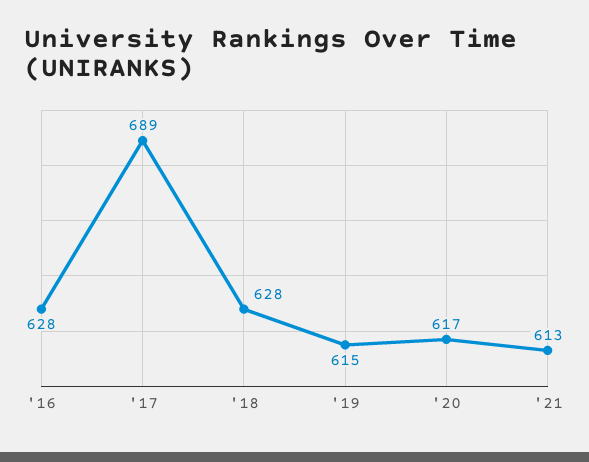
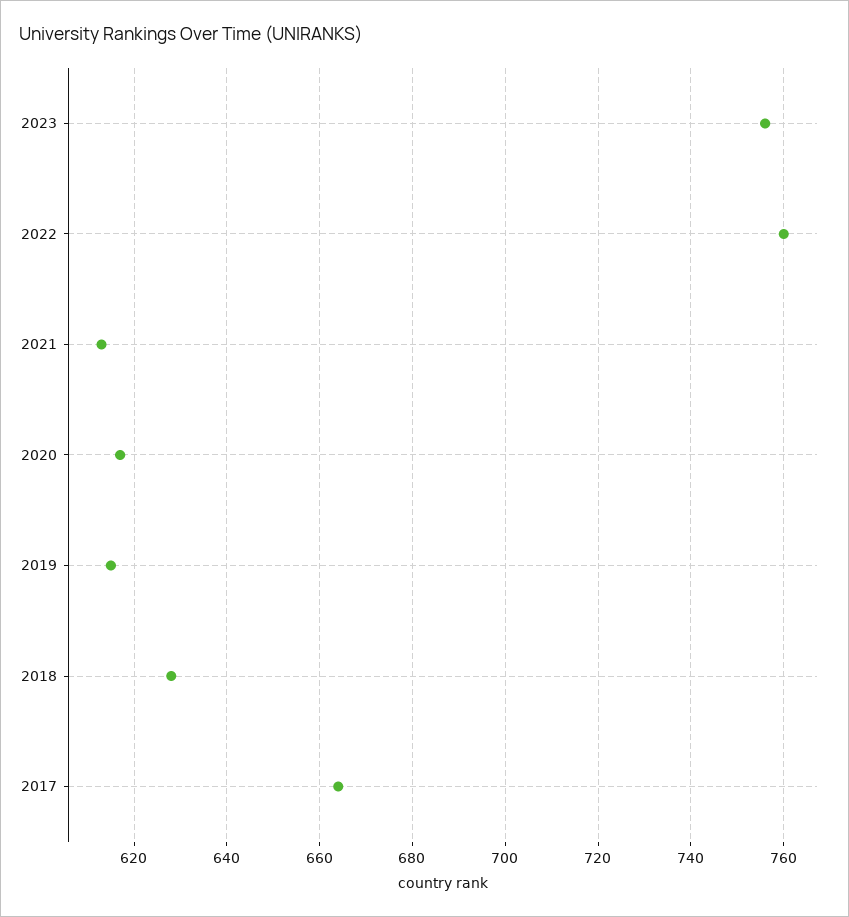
'16: 628 -> none
'17: 689 -> 665
2023: none -> 755
2022: none -> 760

